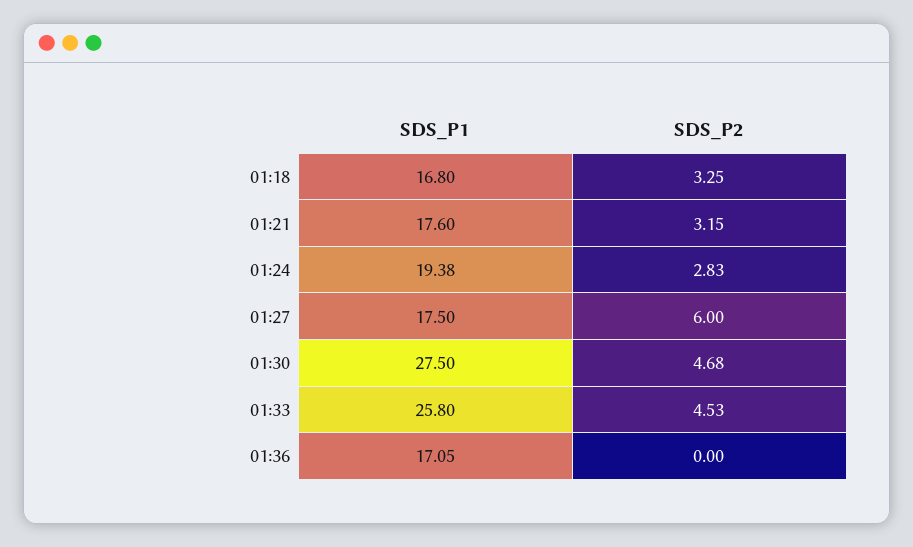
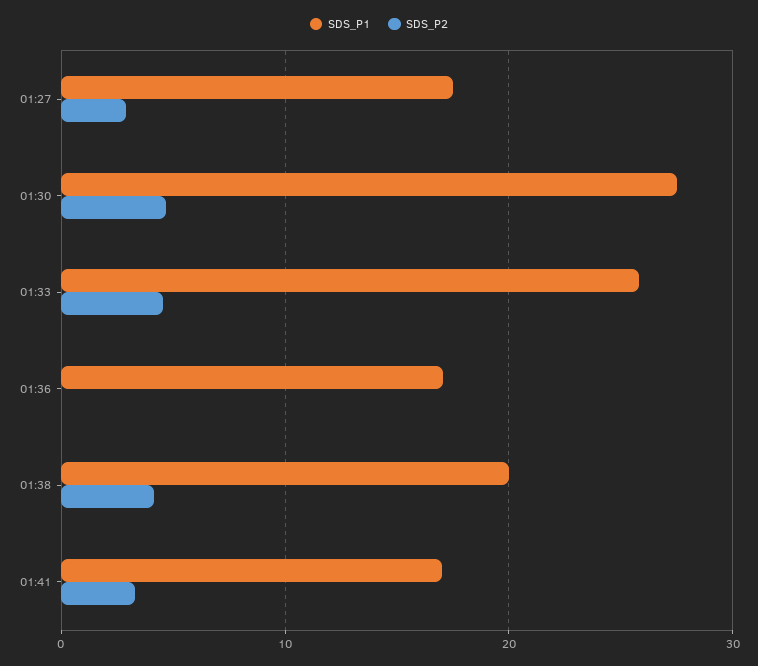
SDS_P1, 01:18: 16.8 -> none
SDS_P2, 01:18: 3.25 -> none
SDS_P1, 01:21: 17.6 -> none
SDS_P2, 01:21: 3.15 -> none
SDS_P1, 01:24: 19.38 -> none
SDS_P2, 01:24: 2.83 -> none
SDS_P2, 01:27: 6 -> 3
SDS_P1, 01:38: none -> 20
SDS_P2, 01:38: none -> 4
SDS_P1, 01:41: none -> 17
SDS_P2, 01:41: none -> 3

